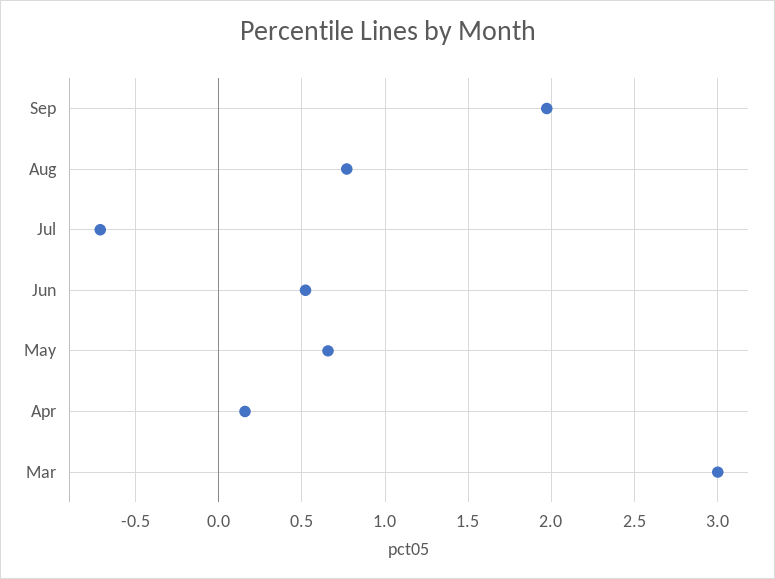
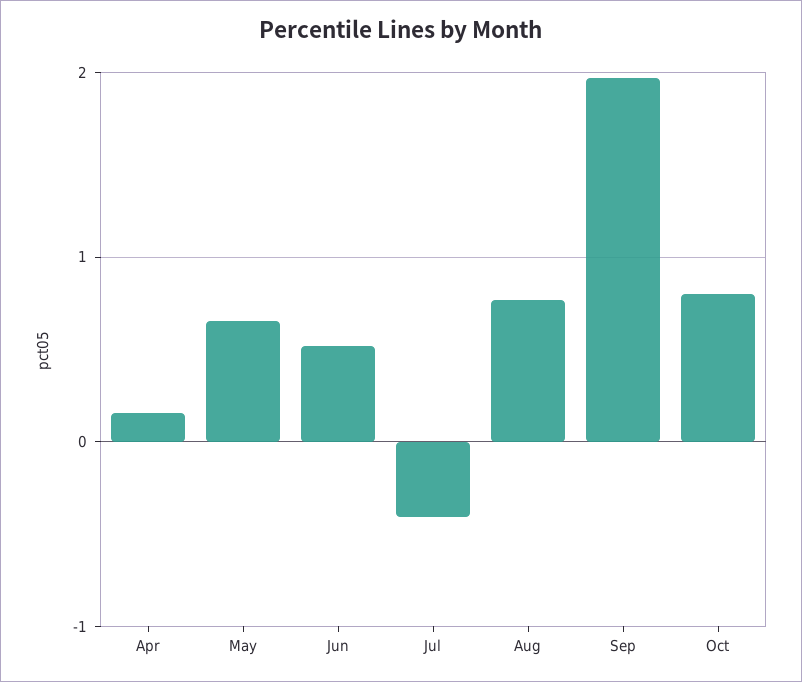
Jul: -0.7 -> -0.4
Mar: 3 -> none
Oct: none -> 0.8

